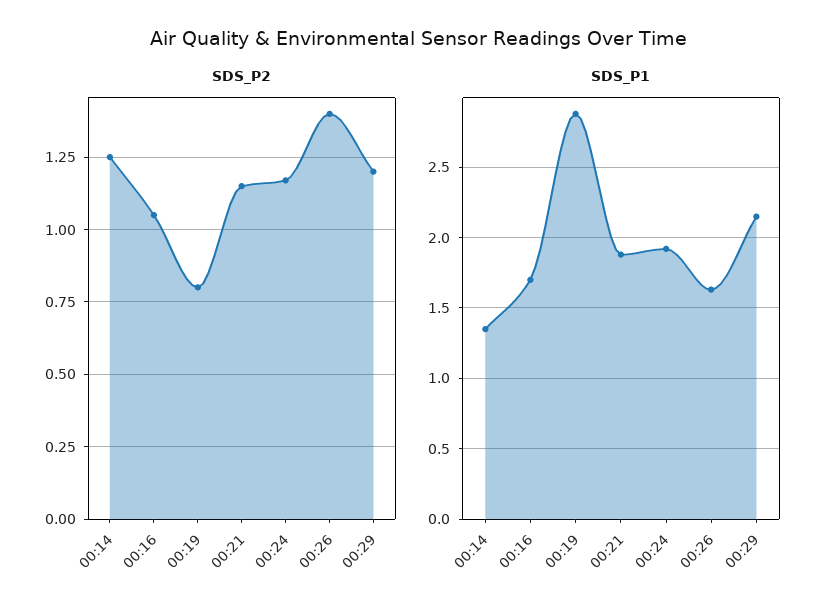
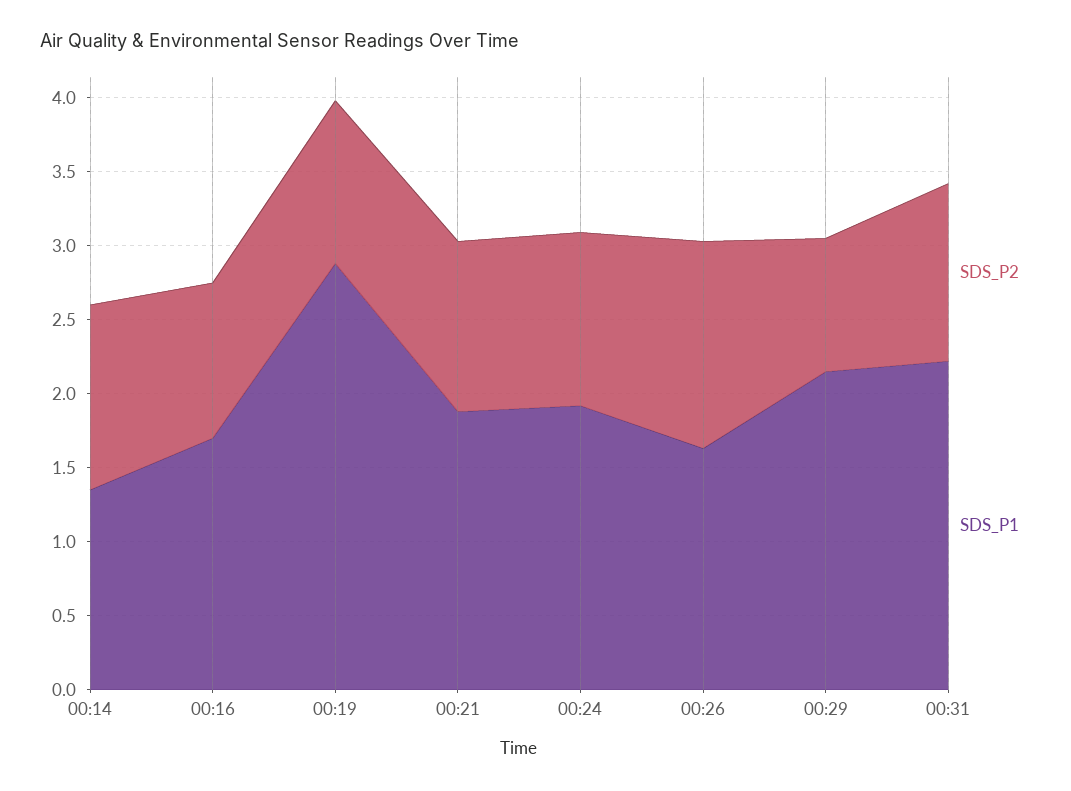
SDS_P2, 00:19: 0.8 -> 1.1
SDS_P2, 00:29: 1.2 -> 0.9
SDS_P2, 00:31: none -> 1.2
SDS_P1, 00:31: none -> 2.2

